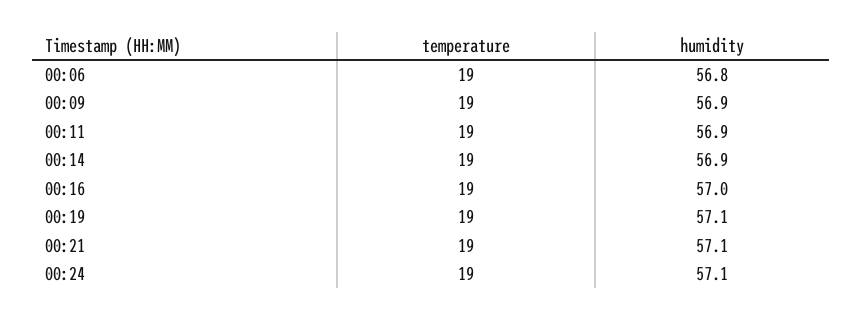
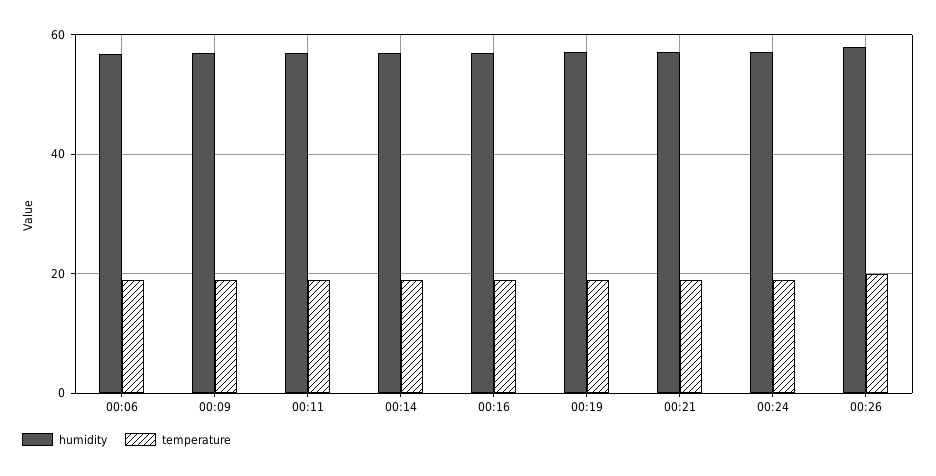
humidity, 00:26: none -> 58
temperature, 00:26: none -> 20

